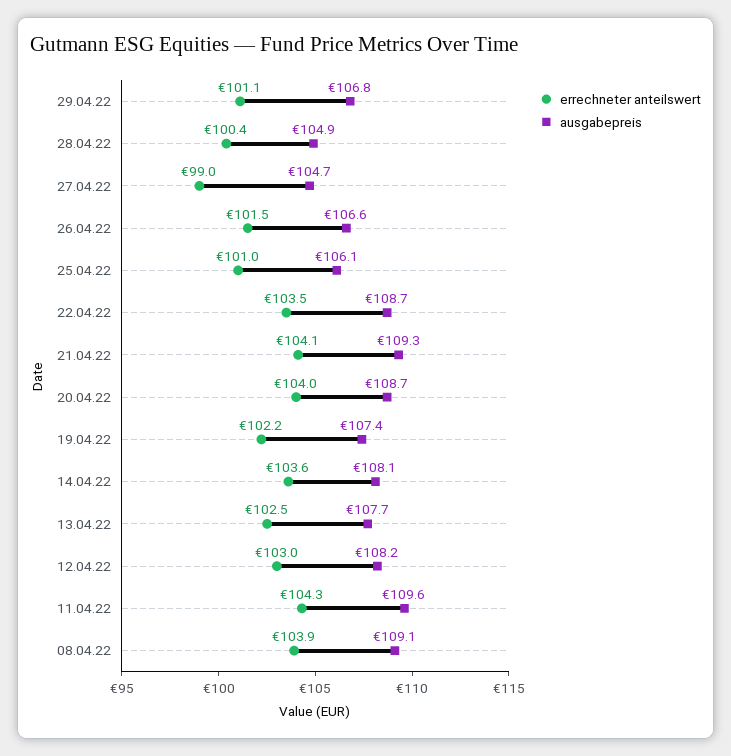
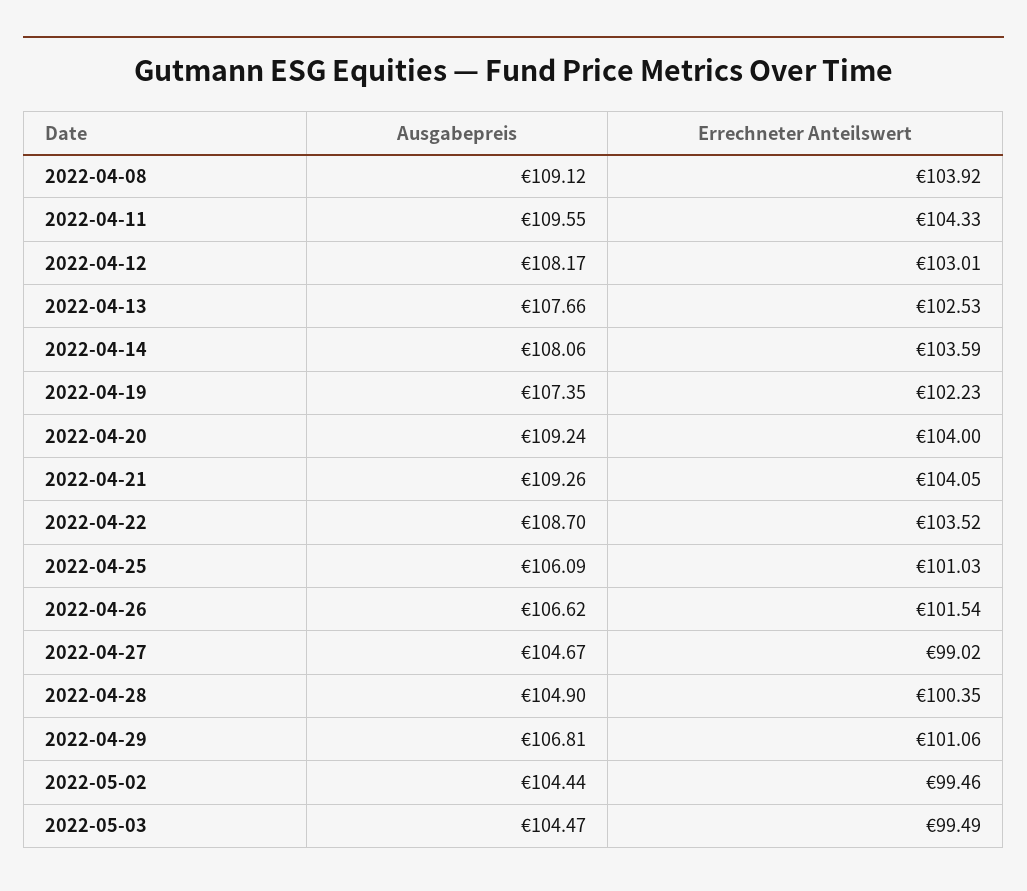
ausgabepreis, 20.04.22: 108.7 -> 109.24
ausgabepreis, 2022-05-02: none -> 104.44
errechneter anteilswert, 2022-05-02: none -> 99.46
ausgabepreis, 2022-05-03: none -> 104.47
errechneter anteilswert, 2022-05-03: none -> 99.49

